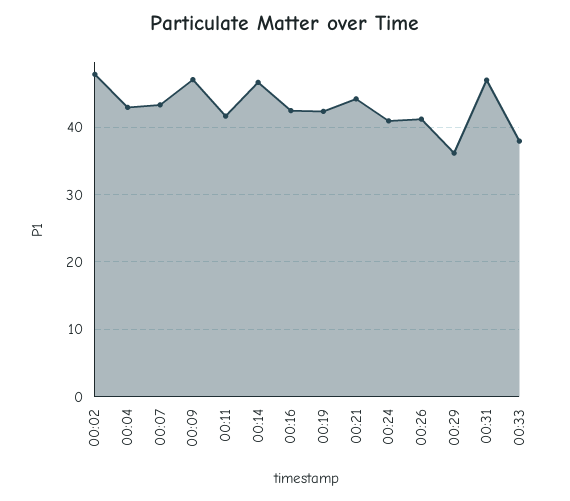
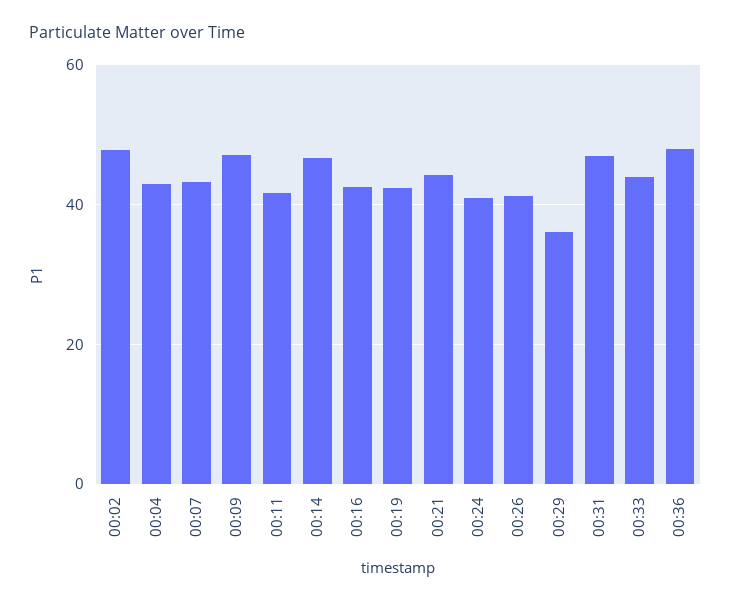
00:33: 38 -> 44
00:36: none -> 48

